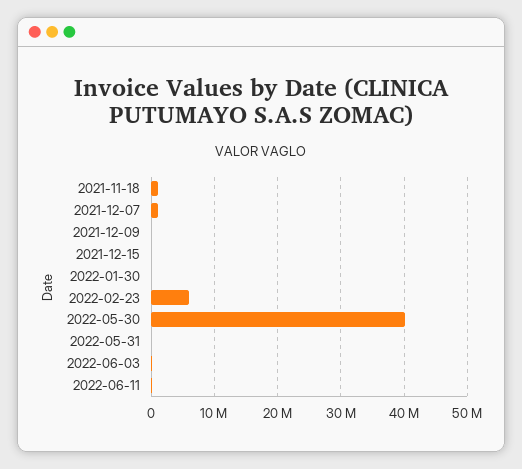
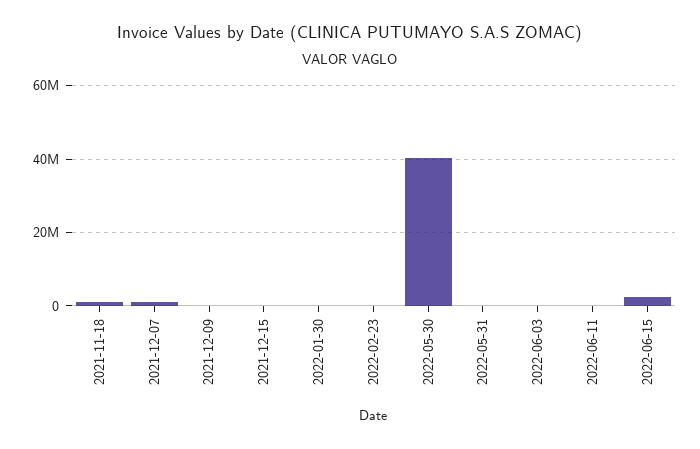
2022-02-23: 6000000 -> 0
2022-06-15: none -> 2000000

